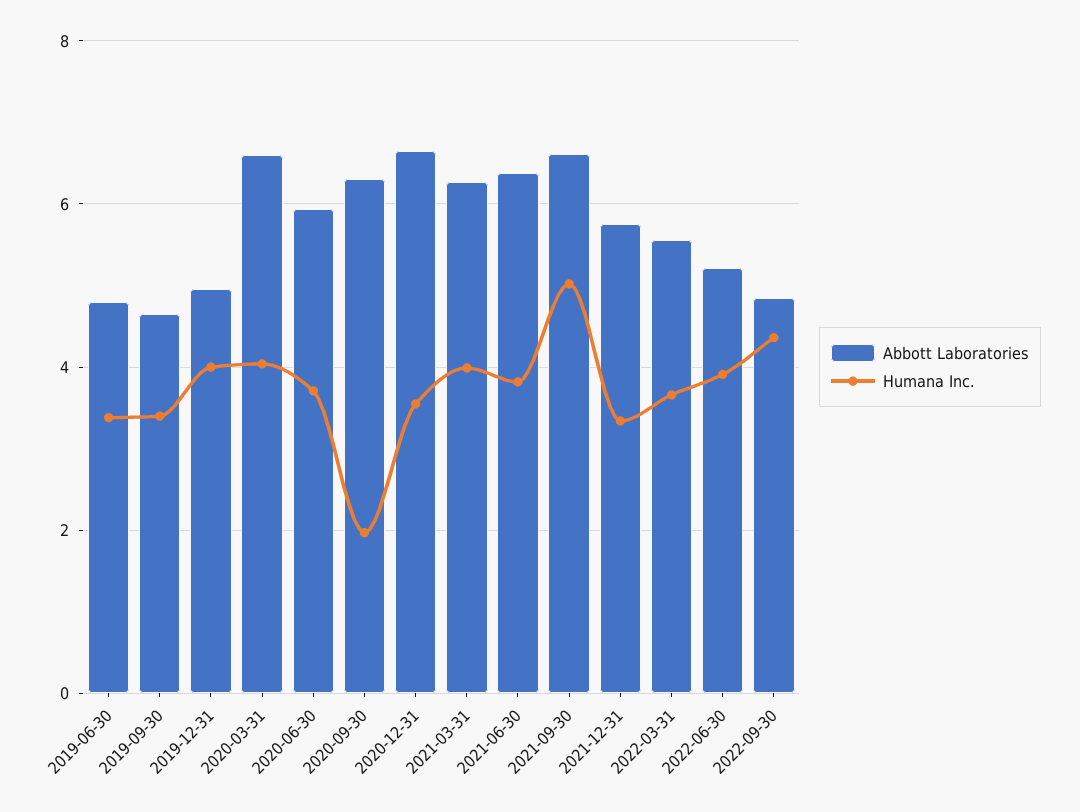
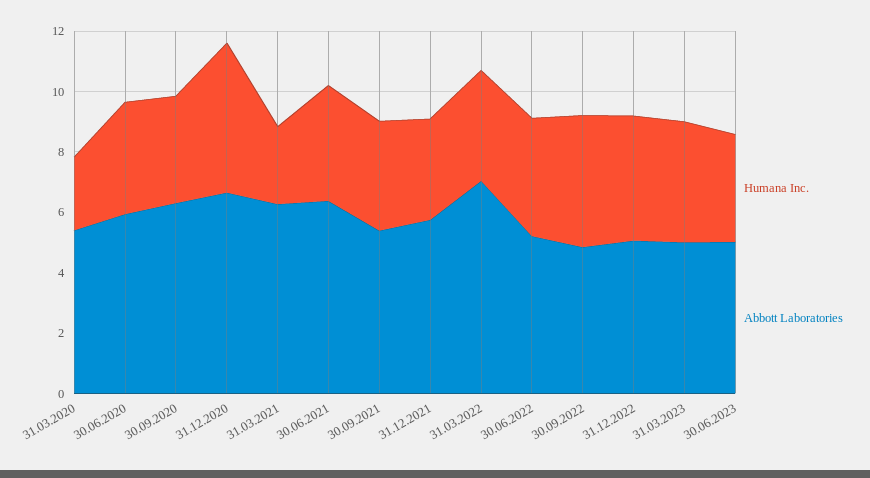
Abbott Laboratories, 2019-06-30: 4.8 -> none
Humana Inc., 2019-06-30: 3.4 -> none
Abbott Laboratories, 2019-09-30: 4.6 -> none
Humana Inc., 2019-09-30: 3.4 -> none
Abbott Laboratories, 2019-12-31: 5 -> none
Humana Inc., 2019-12-31: 4 -> none
Abbott Laboratories, 2020-03-31: 6.6 -> 5.5
Humana Inc., 2020-03-31: 4 -> 2.5
Humana Inc., 2020-09-30: 2 -> 3.5
Humana Inc., 2020-12-31: 3.6 -> 5
Humana Inc., 2021-03-31: 4 -> 2.5
Abbott Laboratories, 2021-09-30: 6.6 -> 5.5
Humana Inc., 2021-09-30: 5 -> 3.5
Abbott Laboratories, 2022-03-31: 5.6 -> 7
Humana Inc., 31.12.2022: none -> 4
Abbott Laboratories, 31.12.2022: none -> 5
Humana Inc., 31.03.2023: none -> 4
Abbott Laboratories, 31.03.2023: none -> 5
Humana Inc., 30.06.2023: none -> 3.5
Abbott Laboratories, 30.06.2023: none -> 5

